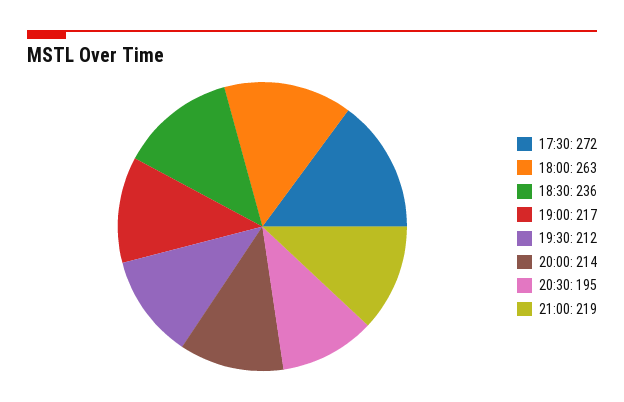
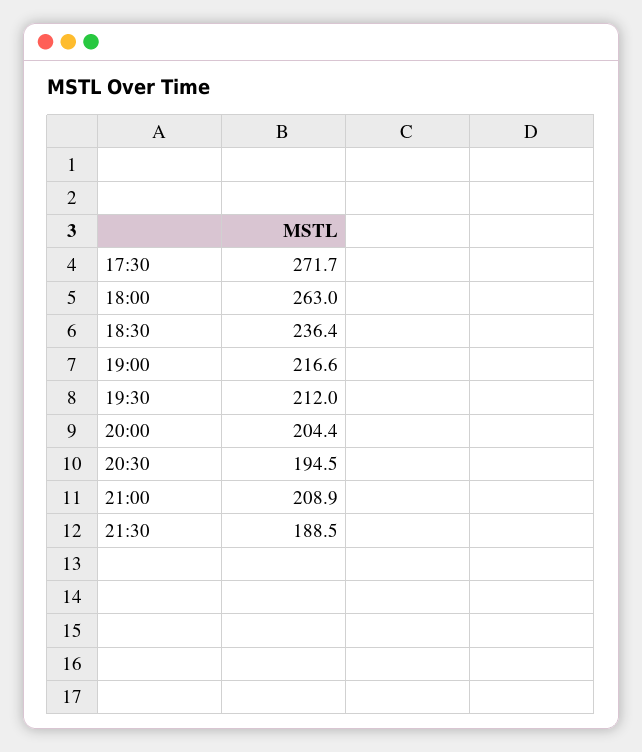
20:00: 214 -> 204.4
21:00: 219 -> 208.9
21:30: none -> 188.5

